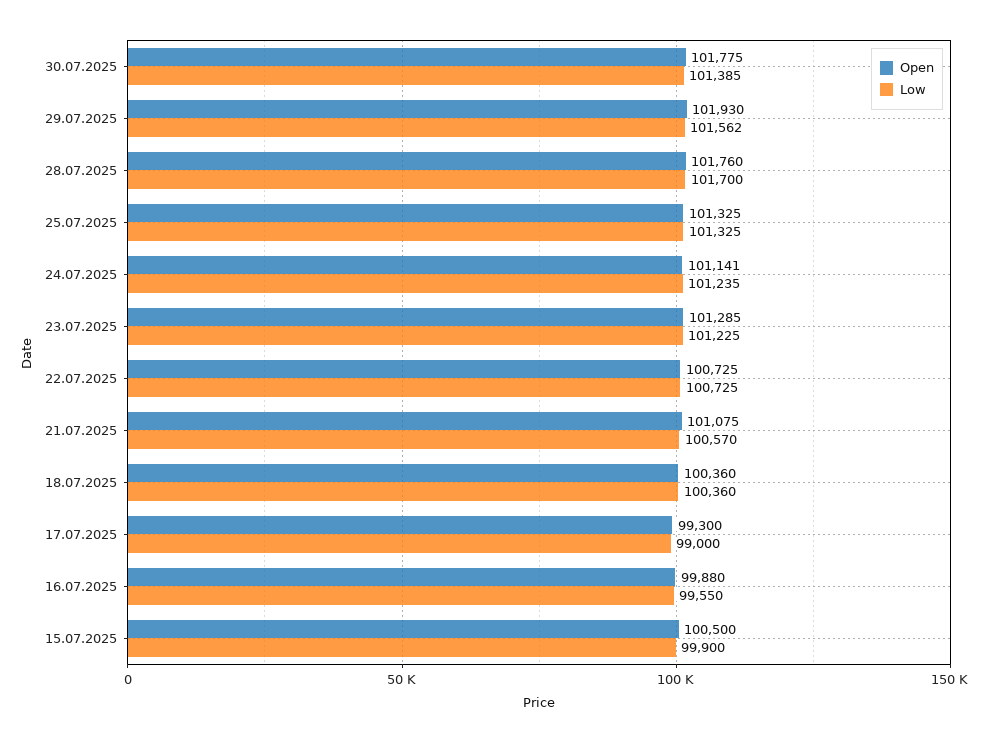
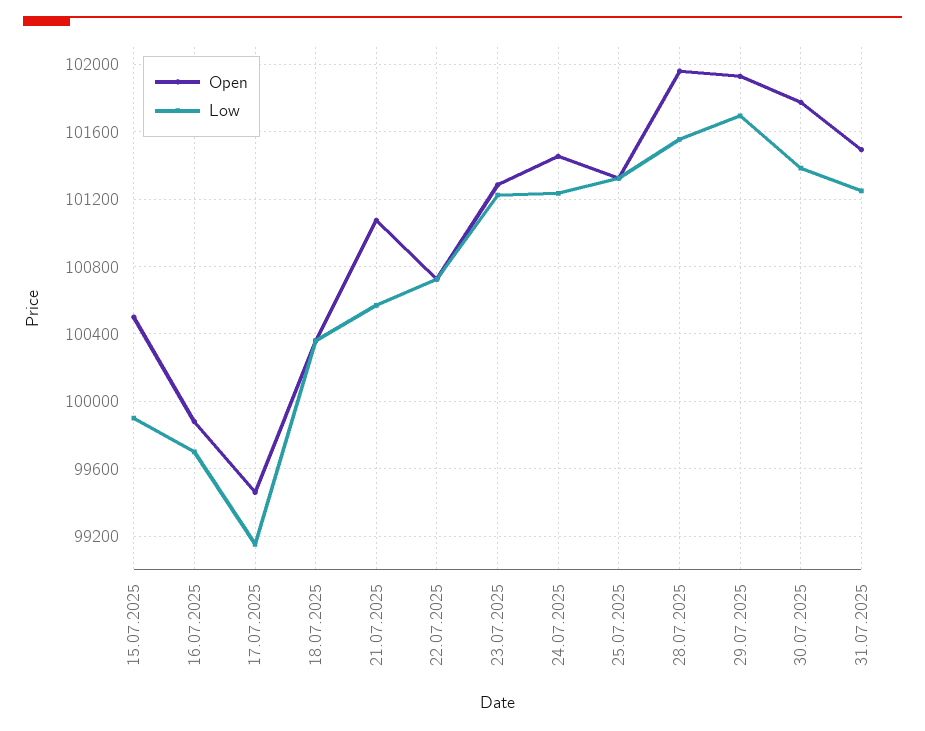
Low, 29.07.2025: 101562 -> 101700
Open, 28.07.2025: 101760 -> 101950
Low, 28.07.2025: 101700 -> 101550
Open, 24.07.2025: 101141 -> 101450
Open, 17.07.2025: 99300 -> 99450
Low, 17.07.2025: 99000 -> 99150
Low, 16.07.2025: 99550 -> 99700
Open, 31.07.2025: none -> 101500
Low, 31.07.2025: none -> 101250

